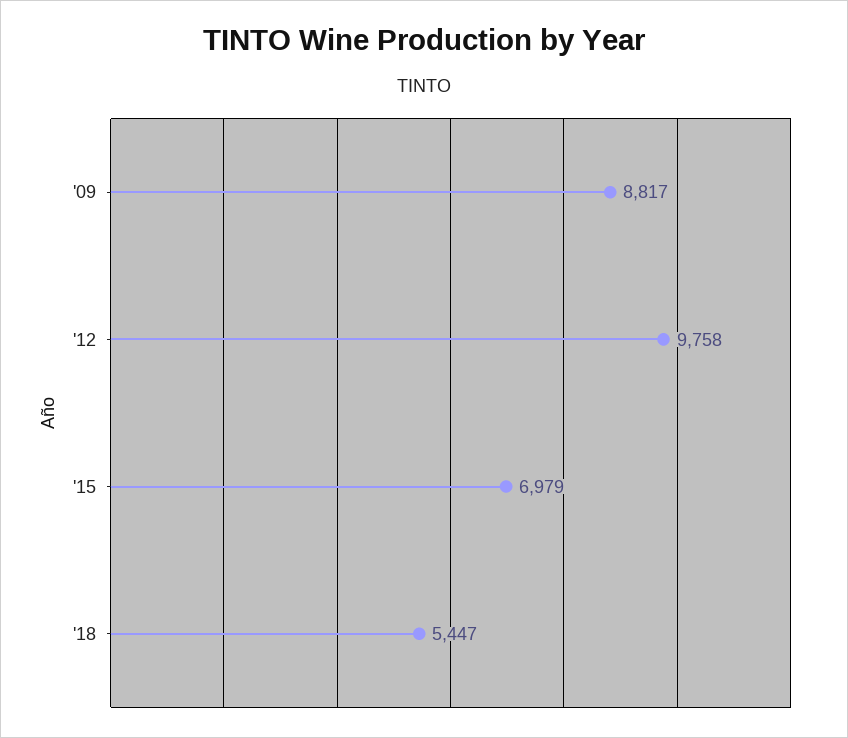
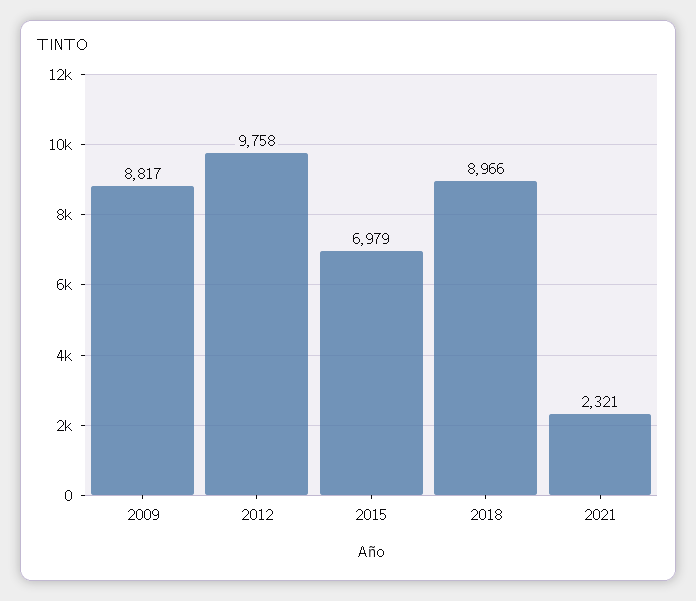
'18: 5447 -> 8966
2021: none -> 2321

